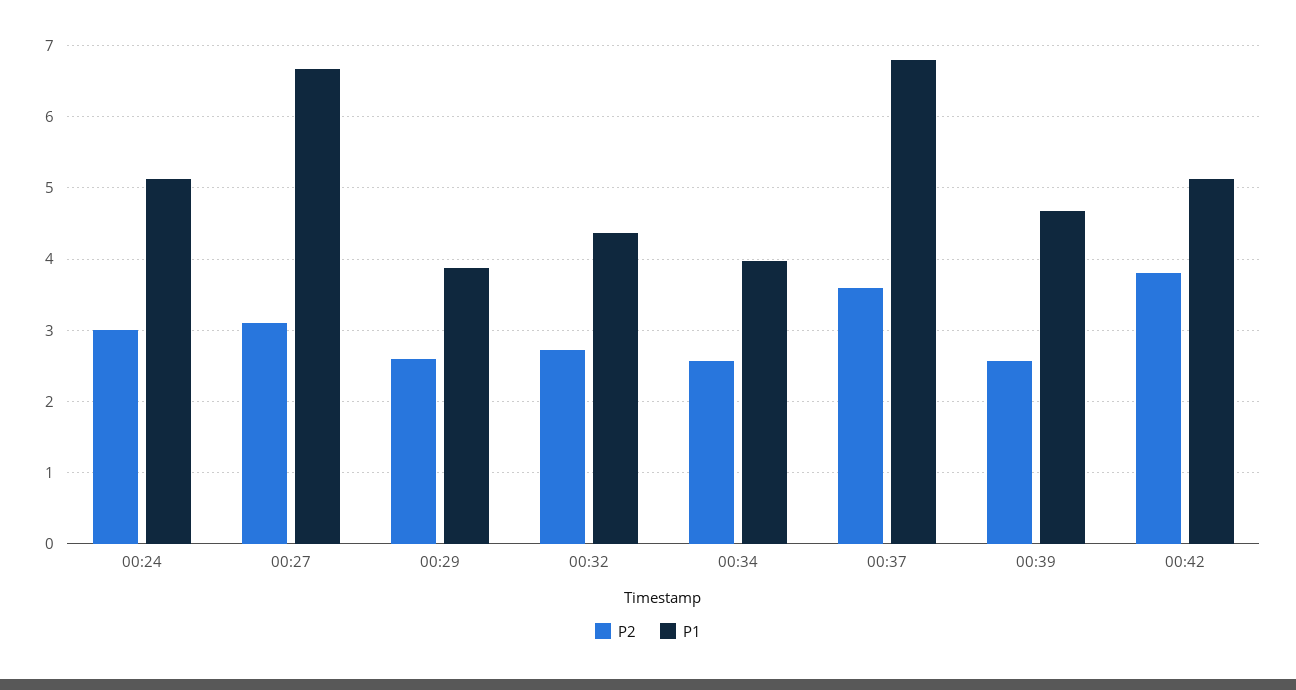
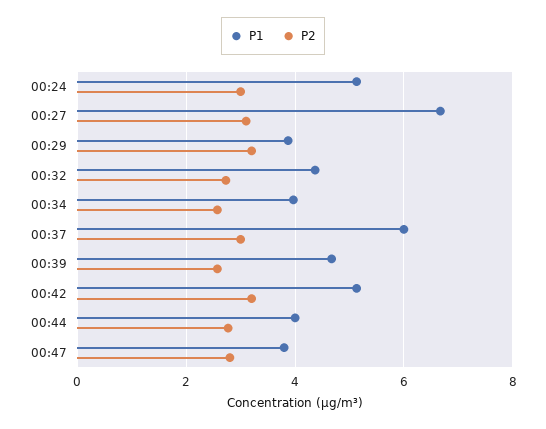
P2, 00:29: 2.6 -> 3.2
P2, 00:37: 3.6 -> 3
P1, 00:37: 6.8 -> 6
P2, 00:42: 3.8 -> 3.2
P1, 00:44: none -> 4
P2, 00:44: none -> 2.8
P1, 00:47: none -> 3.8
P2, 00:47: none -> 2.8

